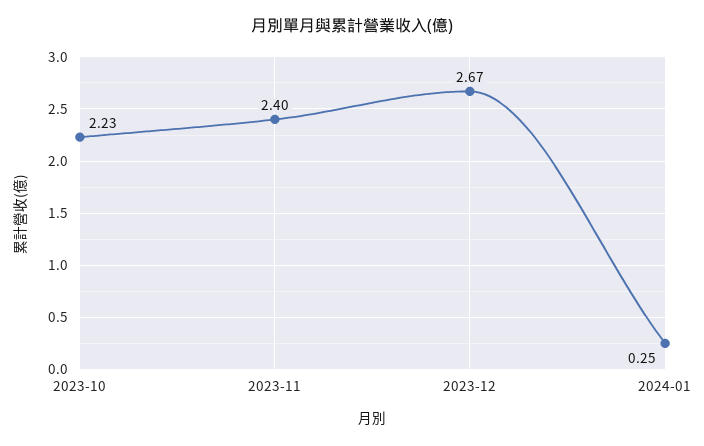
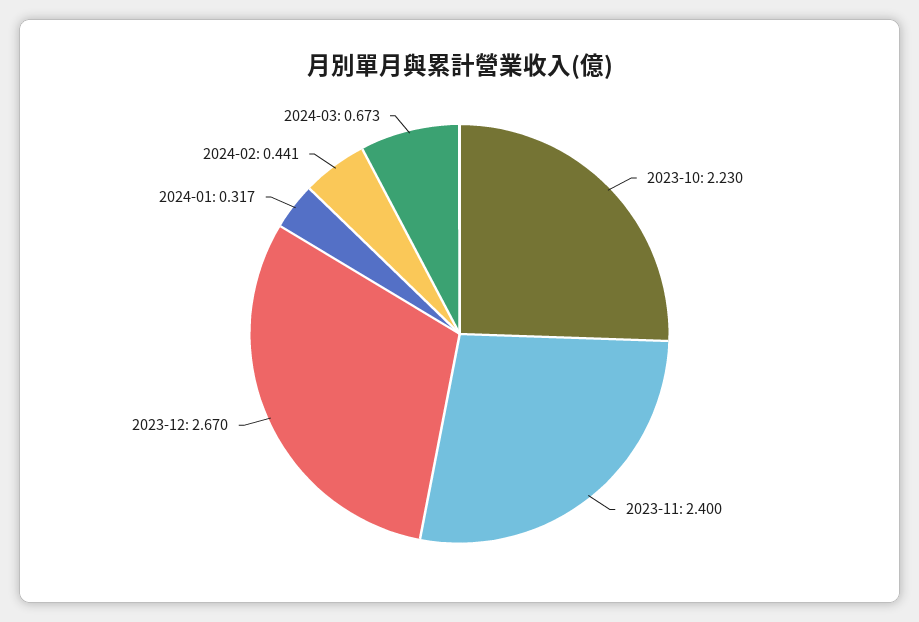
2024-01: 0.25 -> 0.317
2024-02: none -> 0.441
2024-03: none -> 0.673

